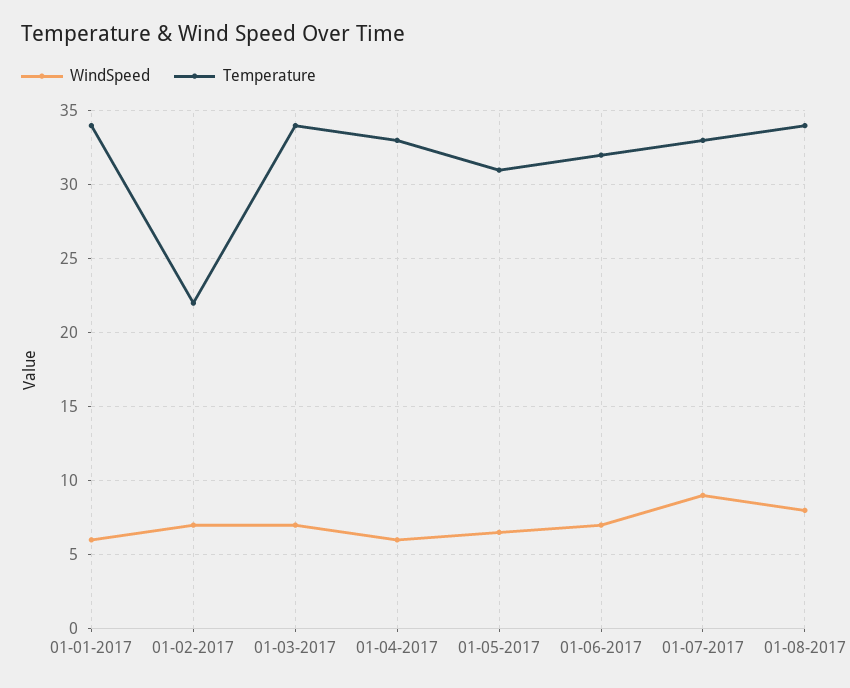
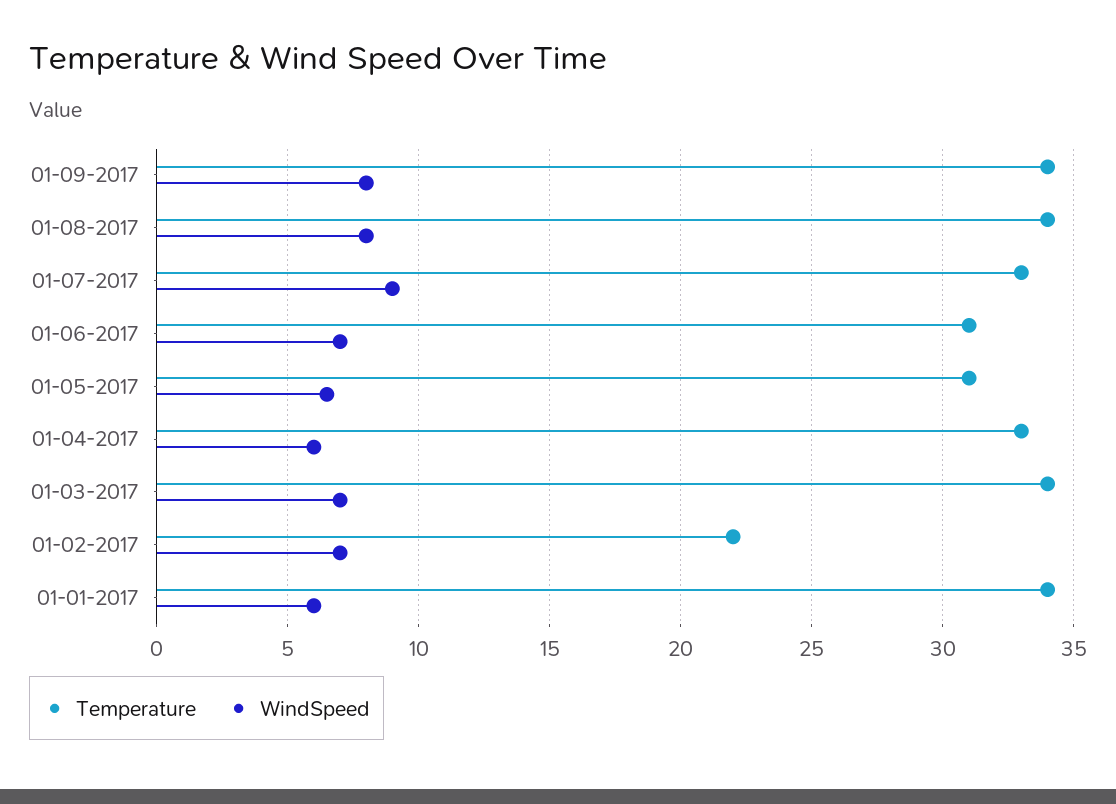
Temperature, 01-06-2017: 32 -> 31
Temperature, 01-09-2017: none -> 34
WindSpeed, 01-09-2017: none -> 8

